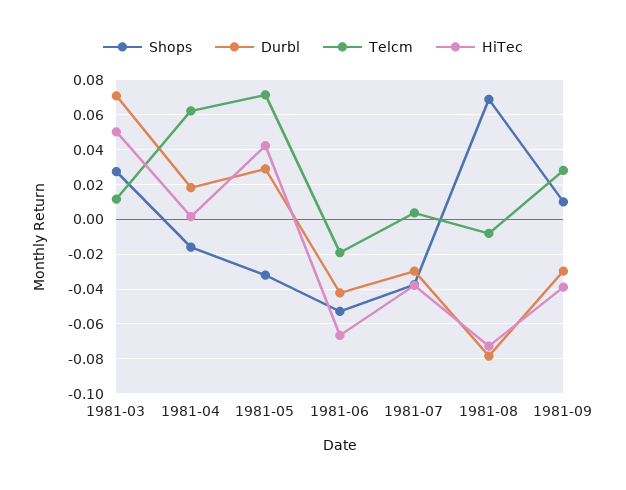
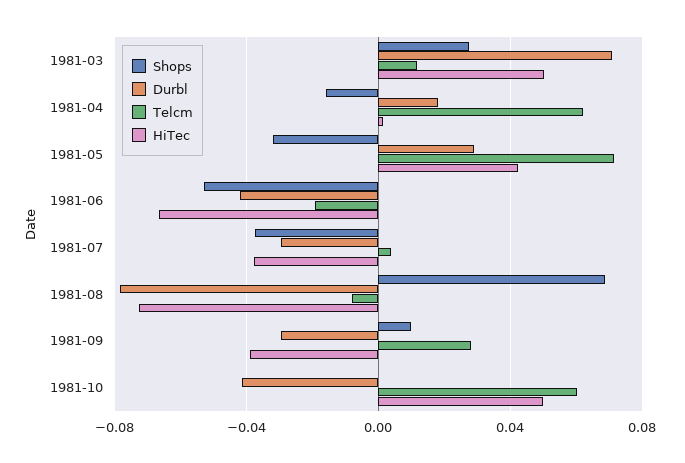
Shops, 1981-10: none -> 0
Durbl, 1981-10: none -> -0.04
Telcm, 1981-10: none -> 0.06
HiTec, 1981-10: none -> 0.05

